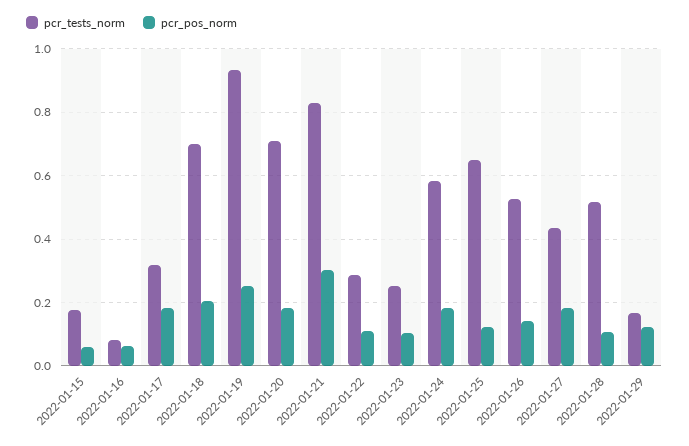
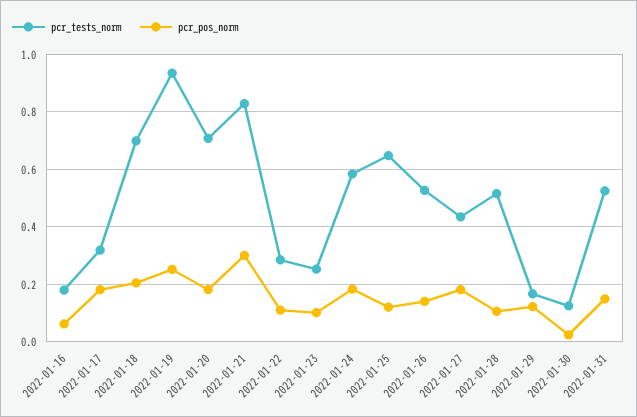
pcr_tests_norm, 2022-01-15: 0.18 -> none
pcr_pos_norm, 2022-01-15: 0.06 -> none
pcr_tests_norm, 2022-01-16: 0.08 -> 0.175
pcr_tests_norm, 2022-01-30: none -> 0.125
pcr_pos_norm, 2022-01-30: none -> 0.025
pcr_tests_norm, 2022-01-31: none -> 0.525
pcr_pos_norm, 2022-01-31: none -> 0.15

